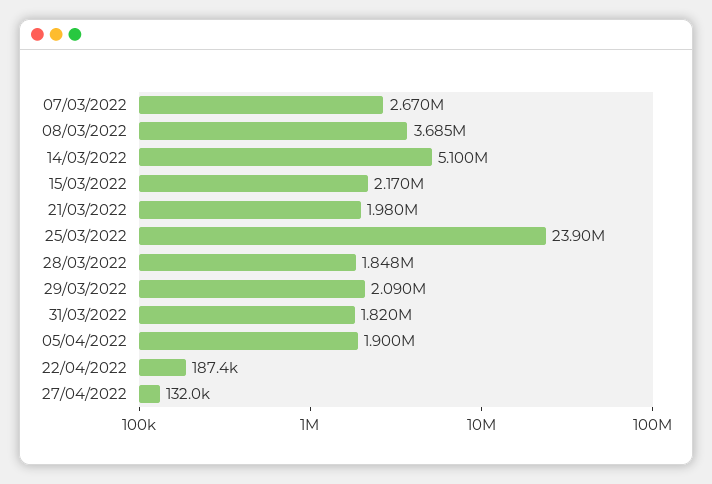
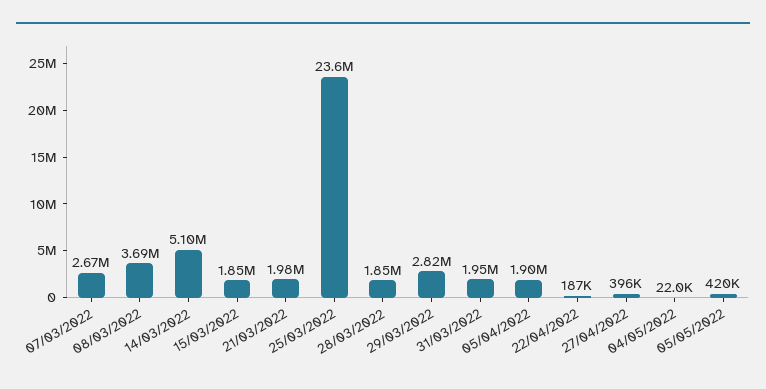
15/03/2022: 2170000 -> 1850000
25/03/2022: 23900000 -> 23600000
29/03/2022: 2090000 -> 2820000
31/03/2022: 1820000 -> 1950000
27/04/2022: 132000 -> 396000
04/05/2022: none -> 22000
05/05/2022: none -> 420000

